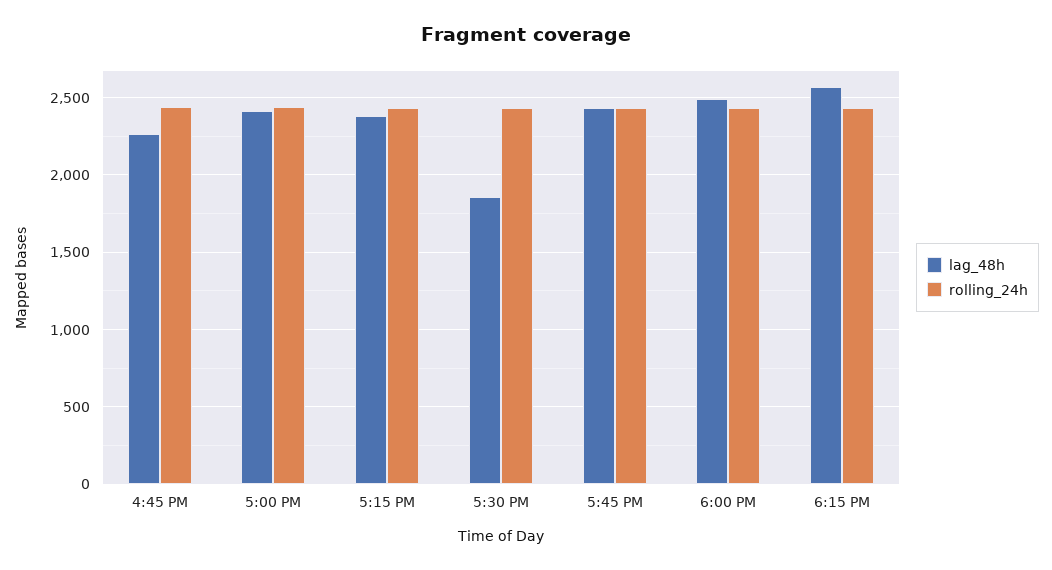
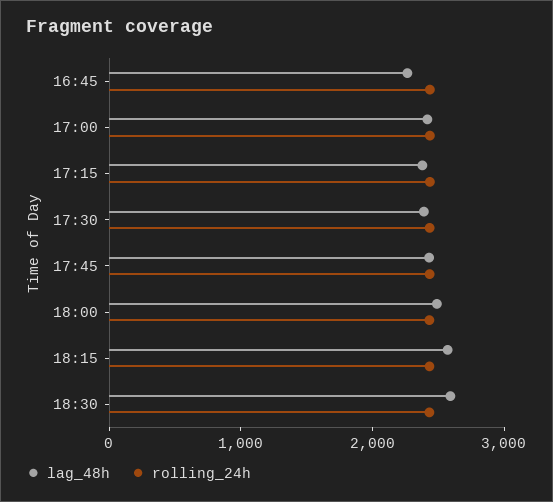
lag_48h, 5:30 PM: 1850 -> 2400
lag_48h, 18:30: none -> 2600
rolling_24h, 18:30: none -> 2400

